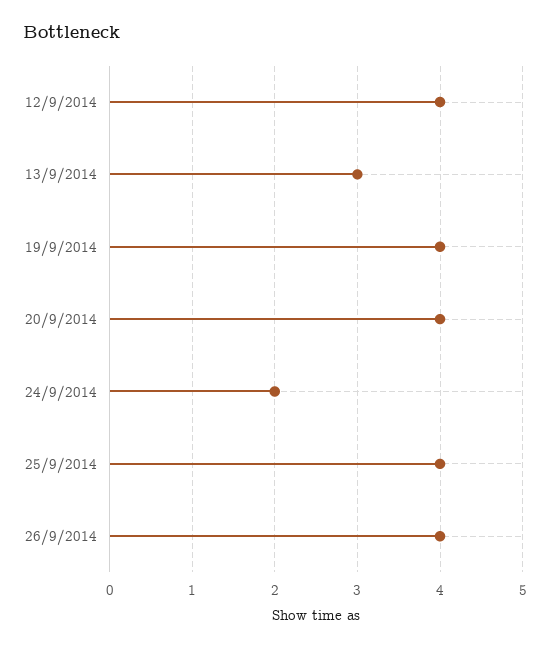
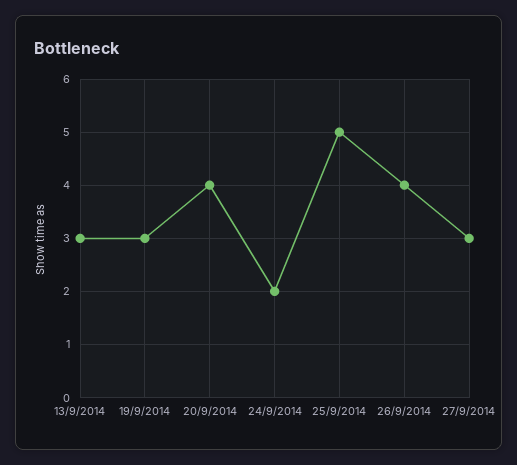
12/9/2014: 4 -> none
19/9/2014: 4 -> 3
25/9/2014: 4 -> 5
27/9/2014: none -> 3

